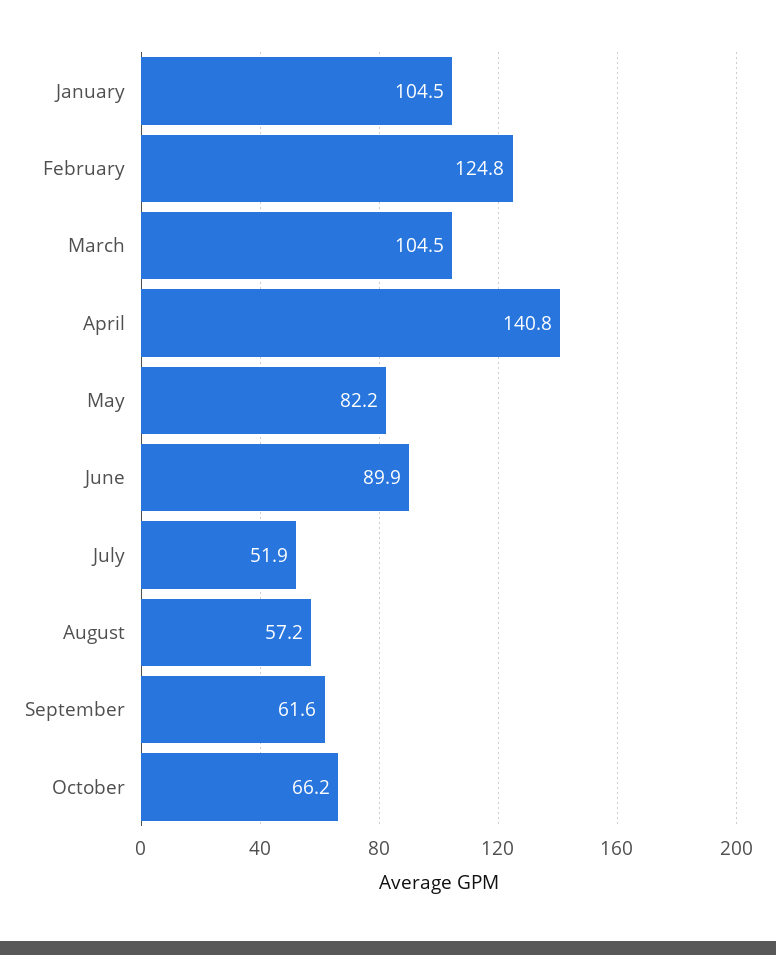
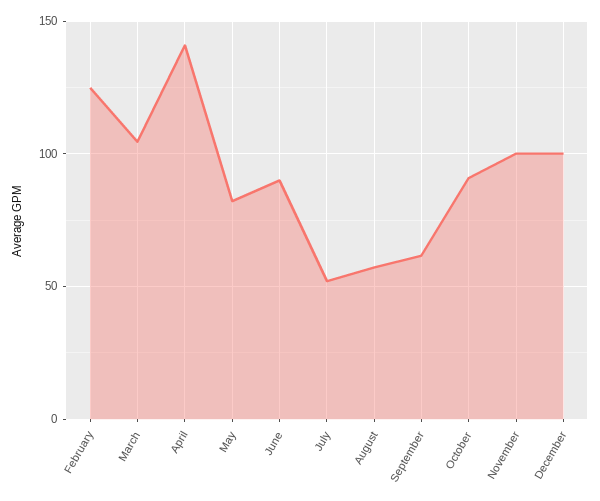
January: 104.5 -> none
October: 66.2 -> 90
November: none -> 100
December: none -> 100

